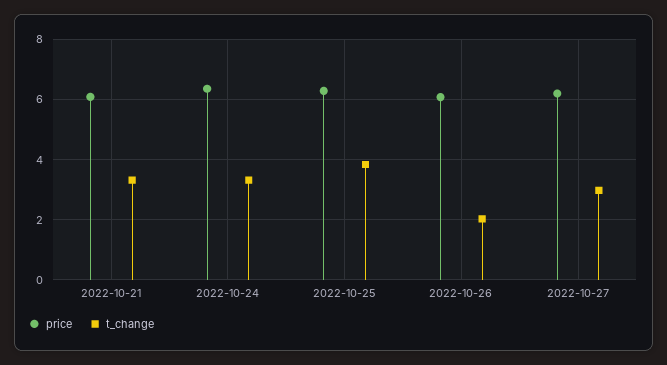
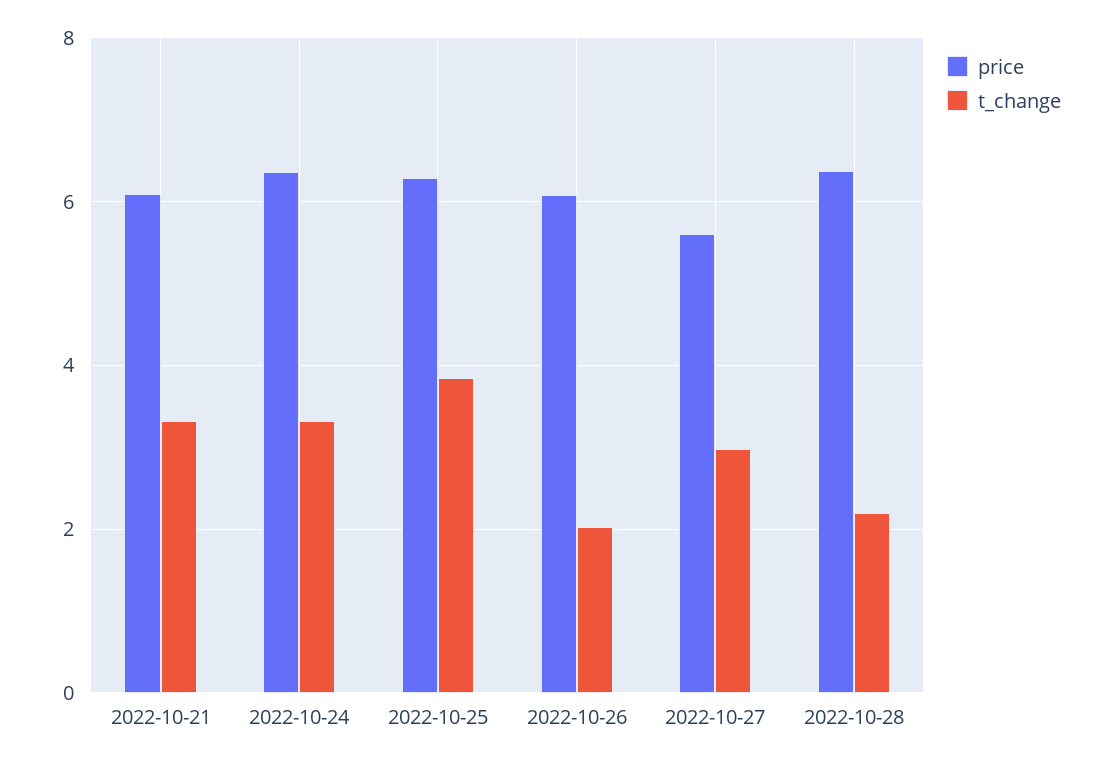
price, 2022-10-27: 6.2 -> 5.6
price, 2022-10-28: none -> 6.4
t_change, 2022-10-28: none -> 2.2

